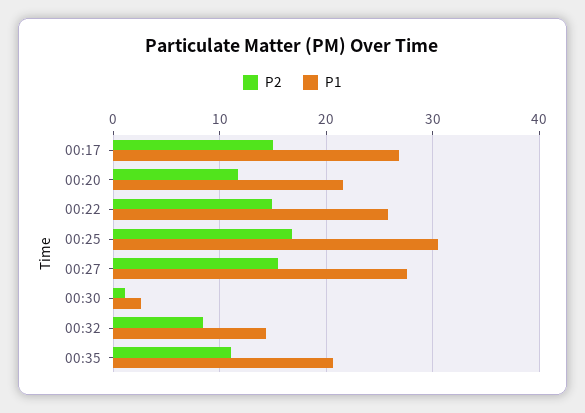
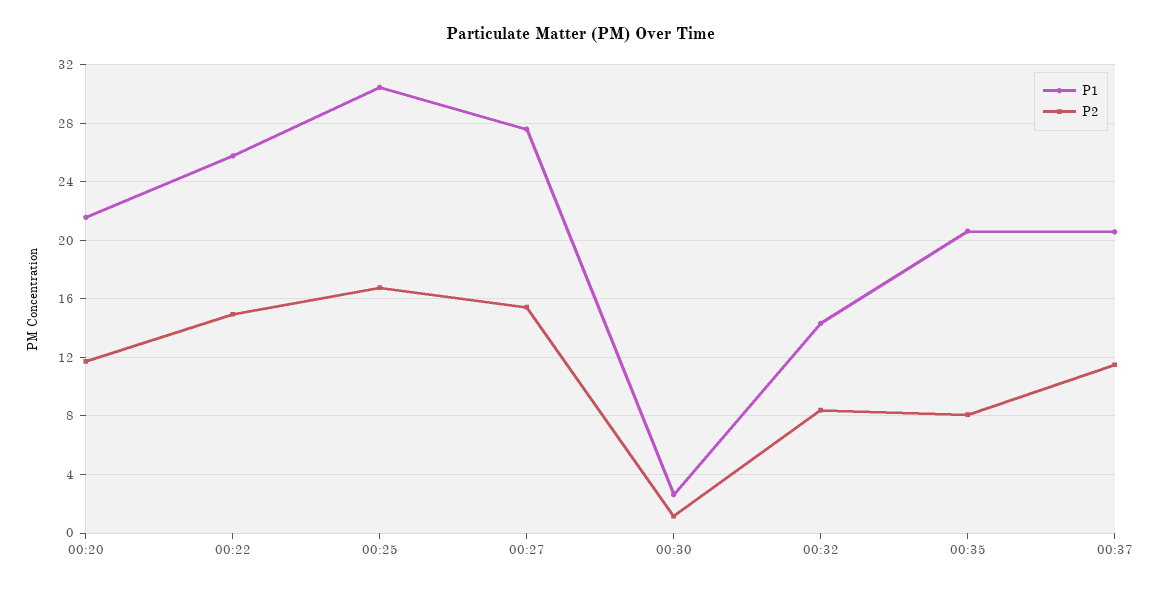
P2, 00:17: 15 -> none
P1, 00:17: 27 -> none
P2, 00:35: 11 -> 8
P1, 00:37: none -> 20.5
P2, 00:37: none -> 11.5

